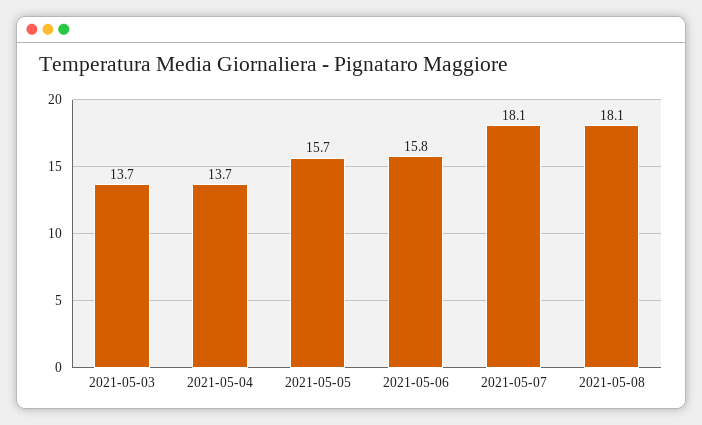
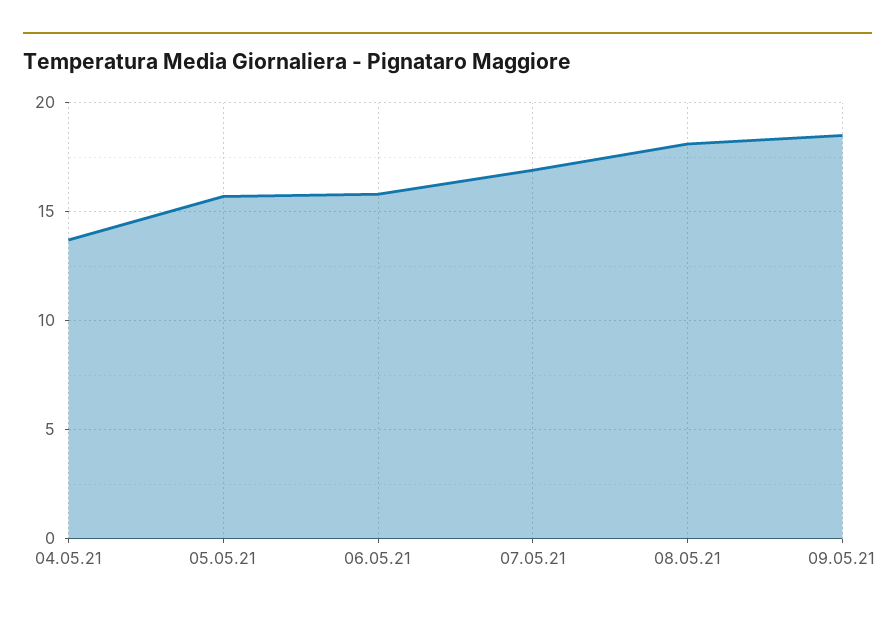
2021-05-03: 13.7 -> none
2021-05-07: 18.1 -> 17
09.05.21: none -> 18.5

